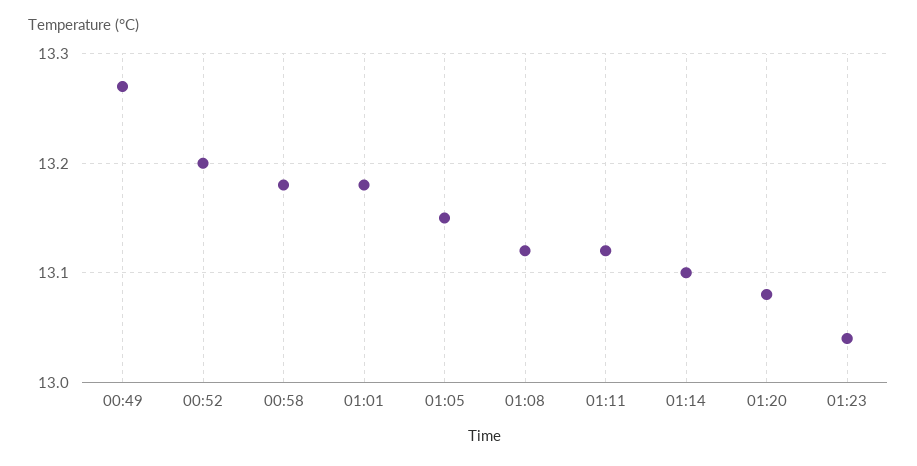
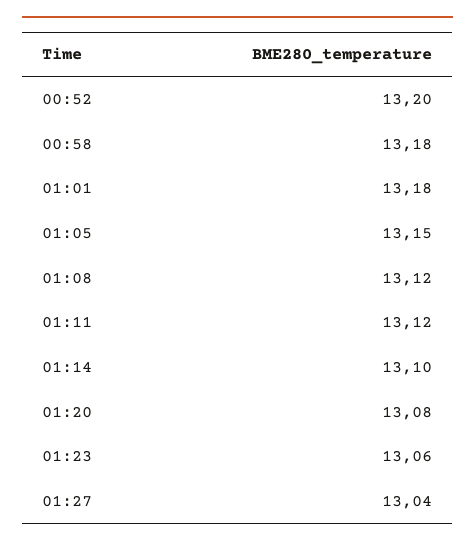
00:49: 13.27 -> none
01:23: 13.04 -> 13.06
01:27: none -> 13.04

